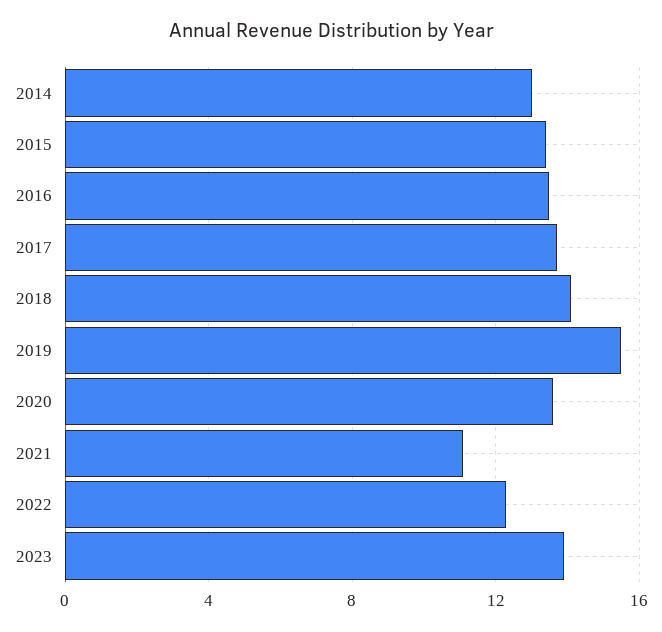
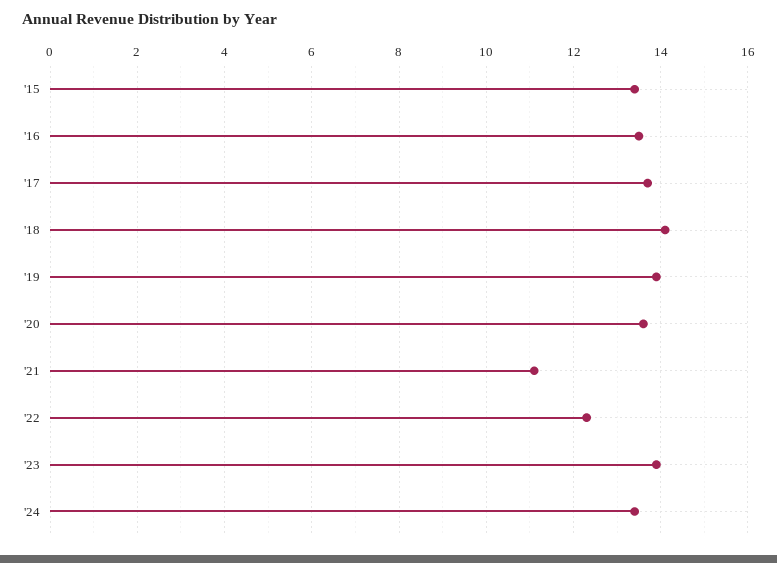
2014: 13 -> none
2019: 15.5 -> 14
'24: none -> 13.5

